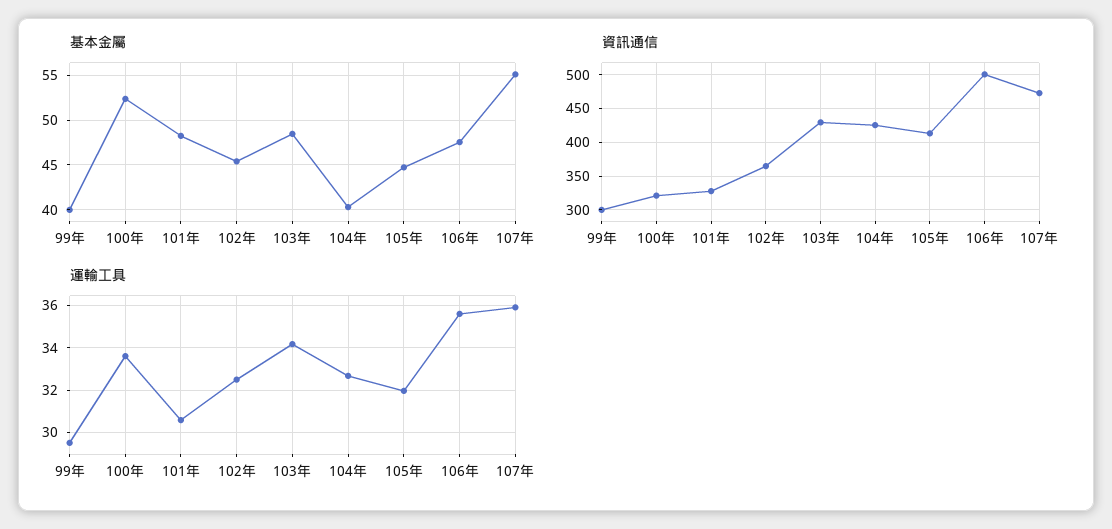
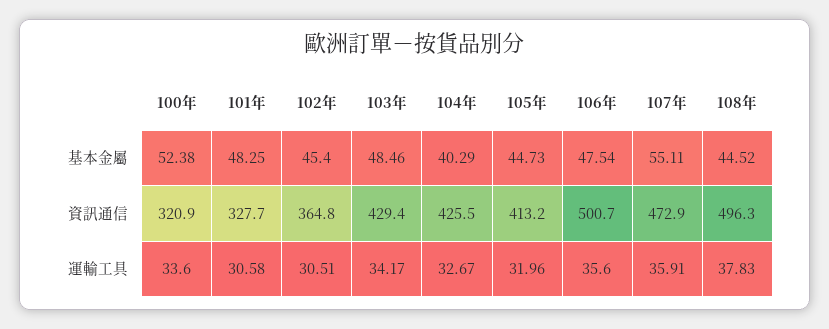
基本金屬, 99年: 40 -> none
資訊通信, 99年: 300 -> none
運輸工具, 99年: 29.5 -> none
運輸工具, 102年: 32.5 -> 30.51
基本金屬, 108年: none -> 44.52
資訊通信, 108年: none -> 496.3
運輸工具, 108年: none -> 37.83

